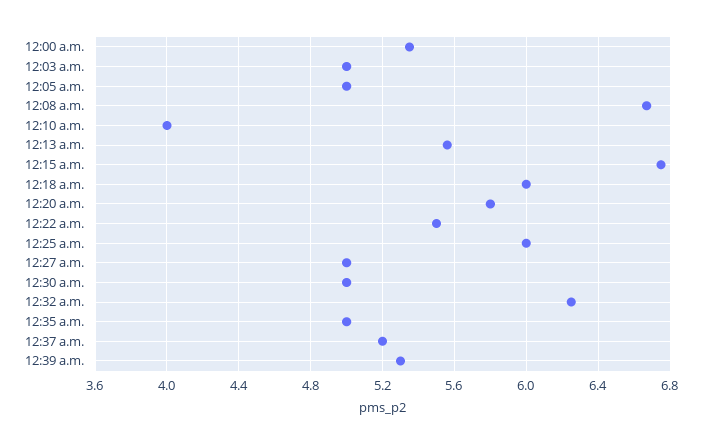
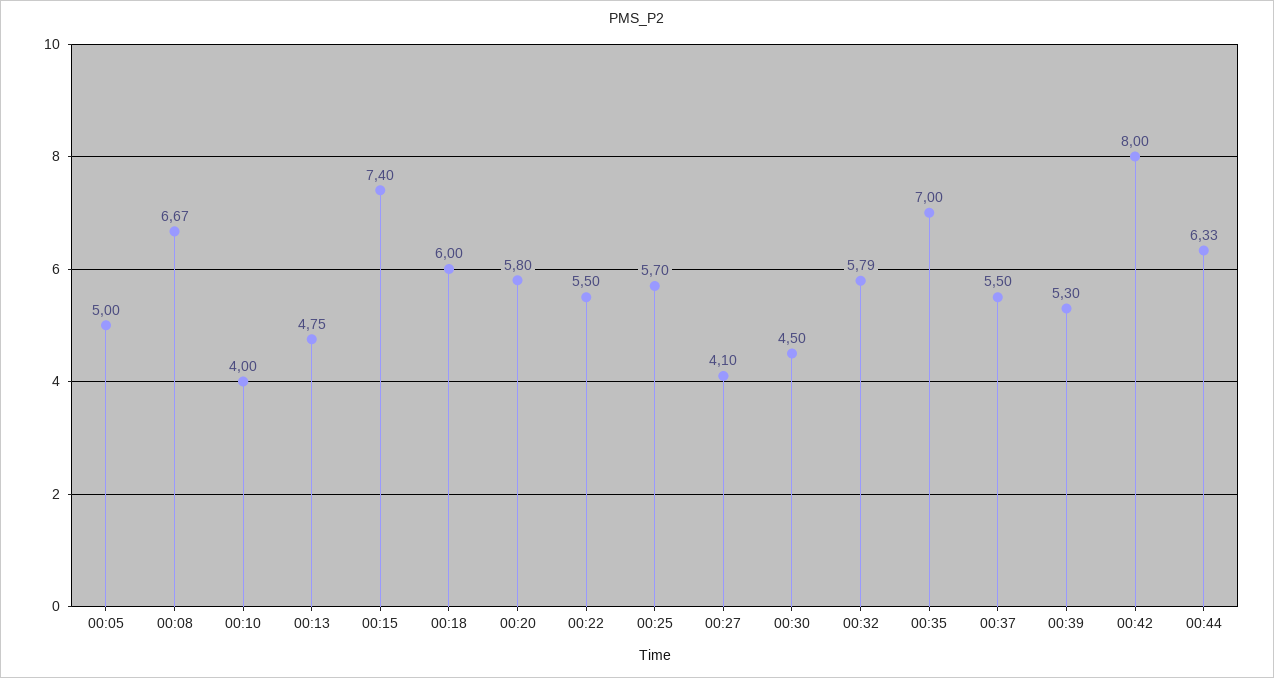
12:00 a.m.: 5.35 -> none
12:03 a.m.: 5 -> none
12:13 a.m.: 5.55 -> 4.75
12:15 a.m.: 6.75 -> 7.4
12:25 a.m.: 6 -> 5.7
12:27 a.m.: 5 -> 4.1
12:30 a.m.: 5 -> 4.5
12:32 a.m.: 6.25 -> 5.79
12:35 a.m.: 5 -> 7
12:37 a.m.: 5.2 -> 5.5
00:42: none -> 8
00:44: none -> 6.33

